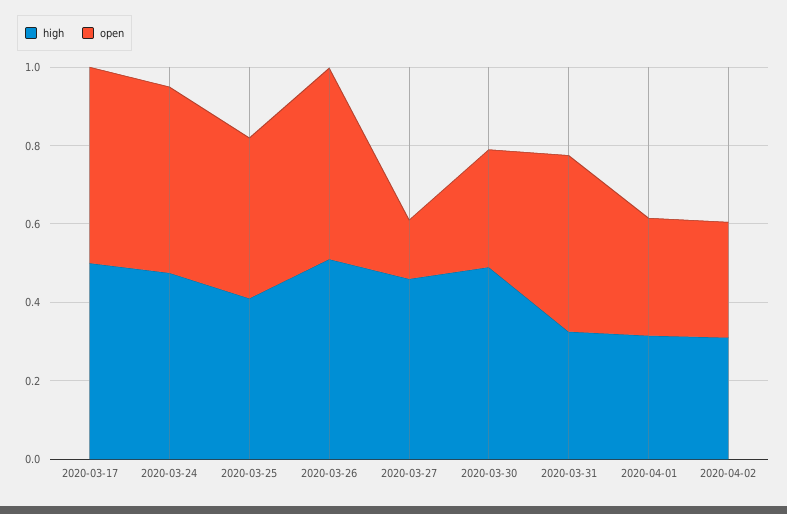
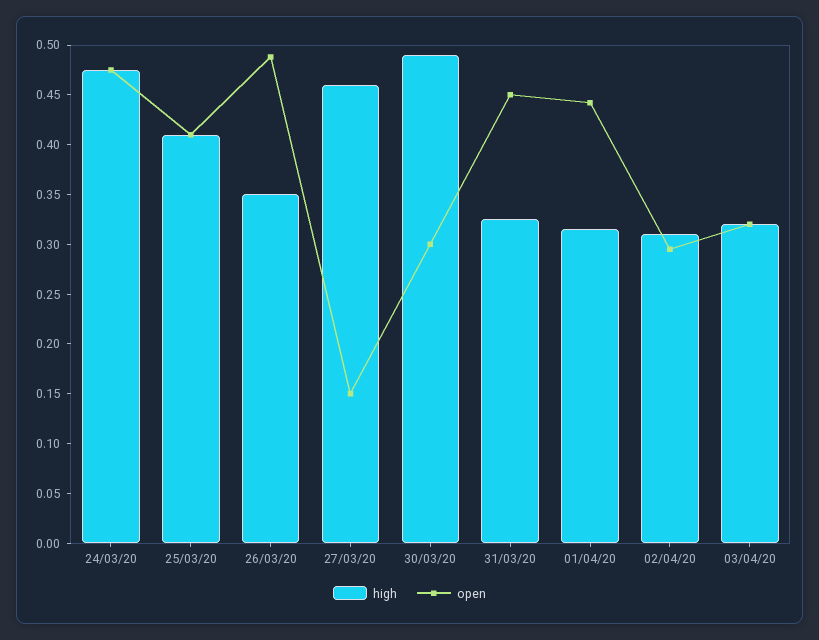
high, 2020-03-17: 0.5 -> none
open, 2020-03-17: 0.5 -> none
high, 2020-03-26: 0.5 -> 0.35
open, 2020-04-01: 0.3 -> 0.44
high, 03/04/20: none -> 0.32
open, 03/04/20: none -> 0.32

